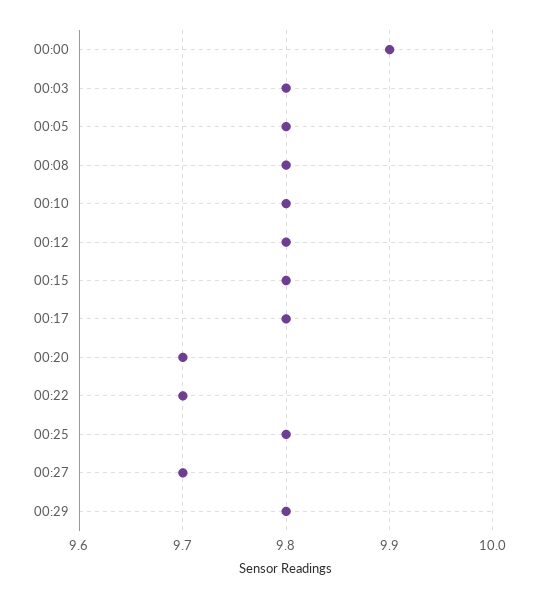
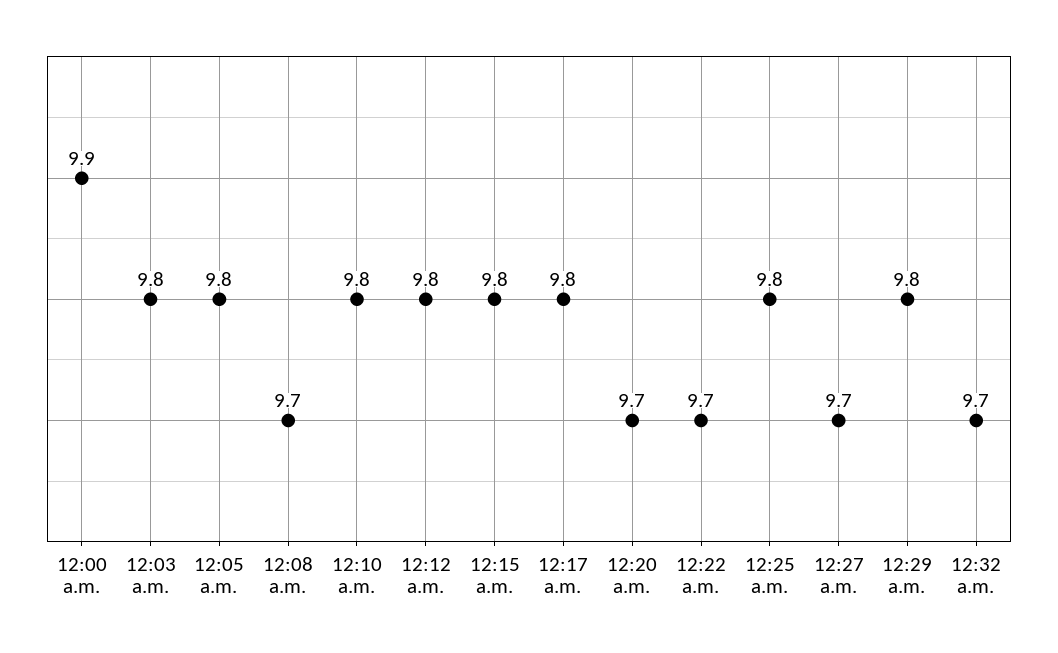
00:08: 9.8 -> 9.7
12:32 a.m.: none -> 9.7

